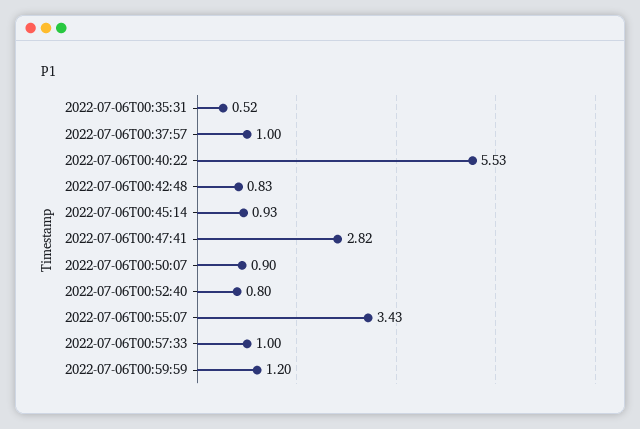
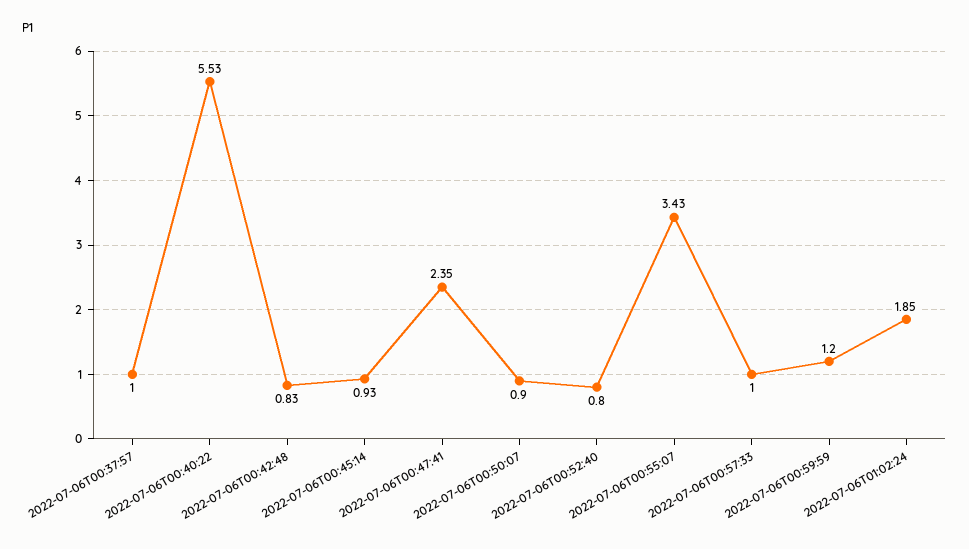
2022-07-06T00:35:31: 0.52 -> none
2022-07-06T00:47:41: 2.82 -> 2.35
2022-07-06T01:02:24: none -> 1.85

